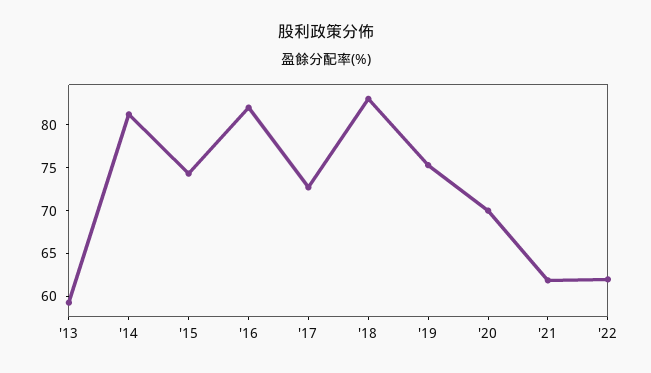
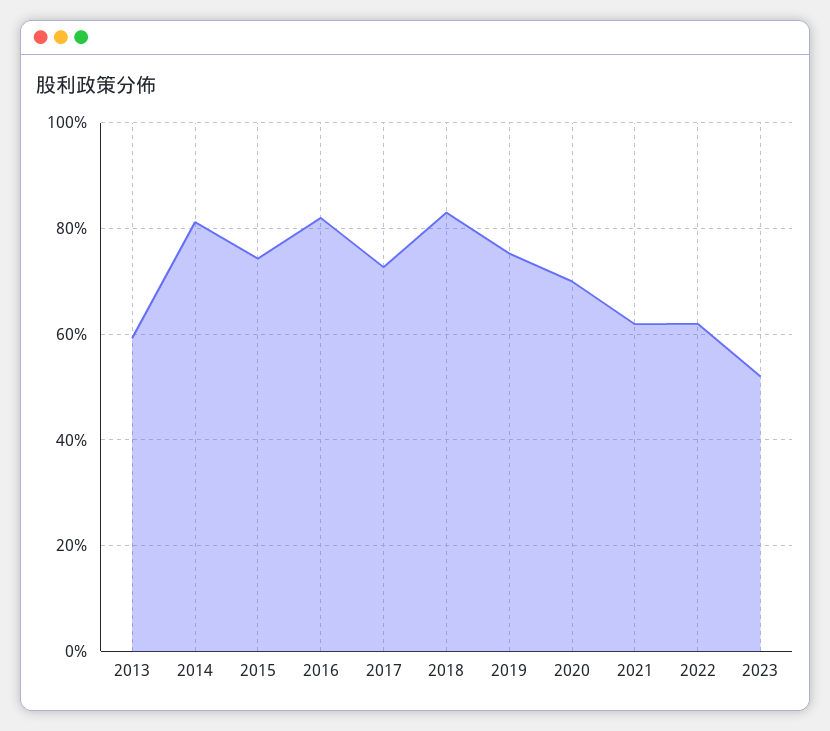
2023: none -> 52

